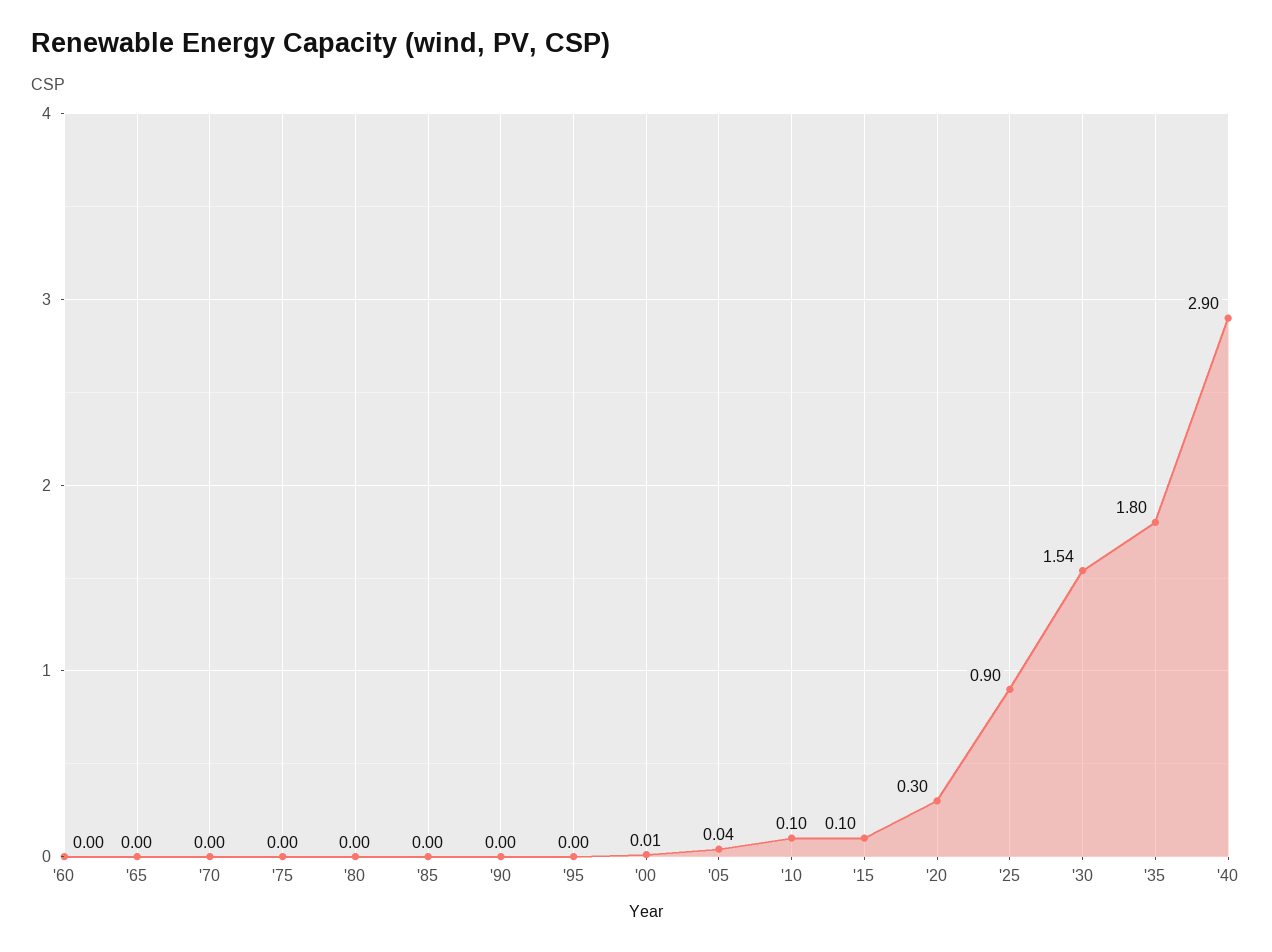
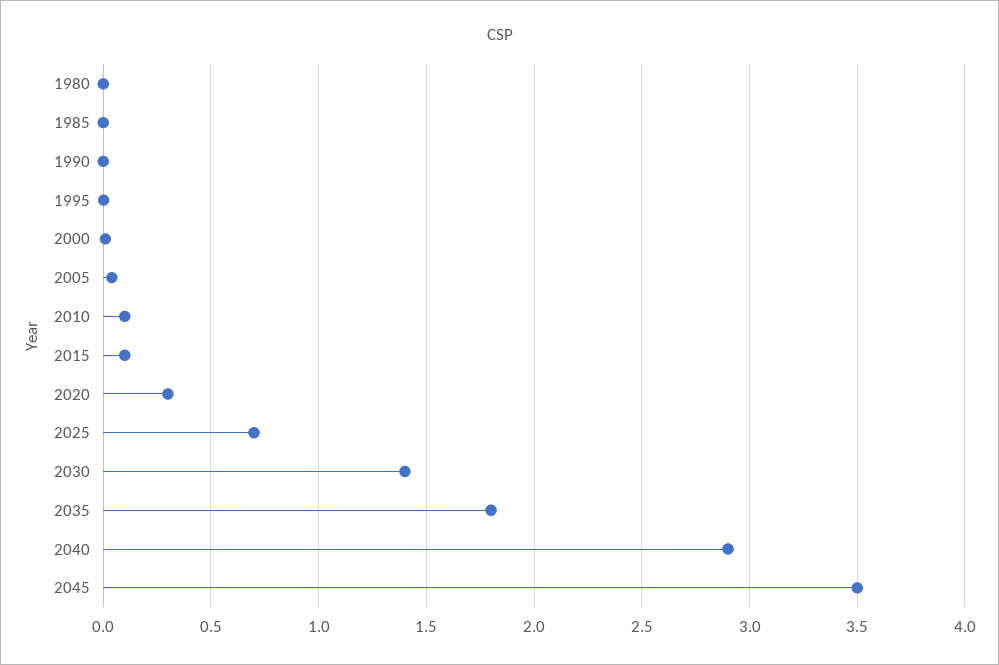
'60: 0 -> none
'65: 0 -> none
'70: 0 -> none
'75: 0 -> none
'25: 0.9 -> 0.7
'30: 1.54 -> 1.4
2045: none -> 3.5

